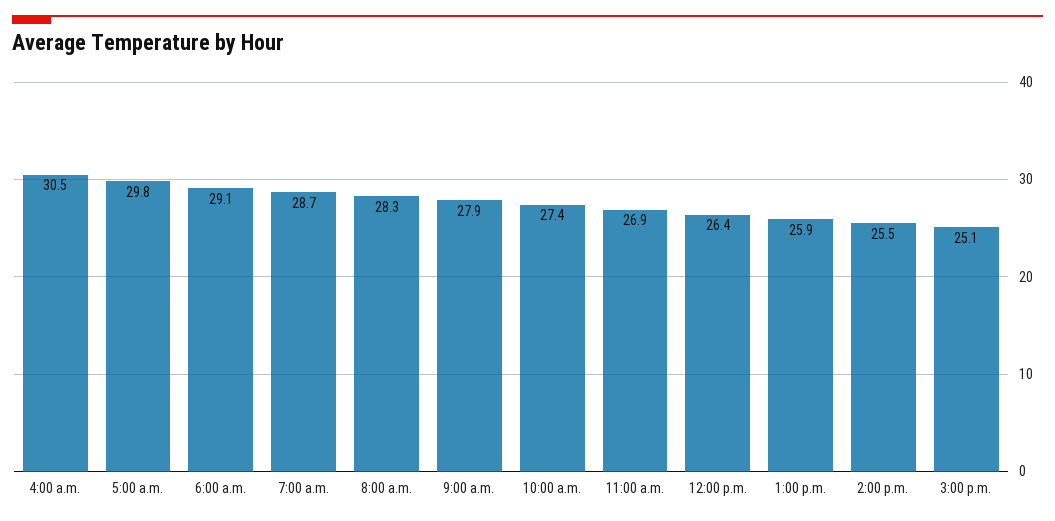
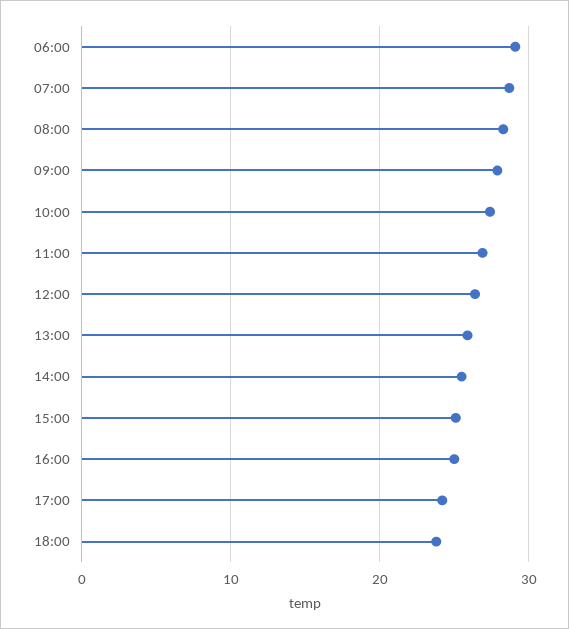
4:00 a.m.: 30.5 -> none
5:00 a.m.: 29.8 -> none
16:00: none -> 25
17:00: none -> 24
18:00: none -> 24

